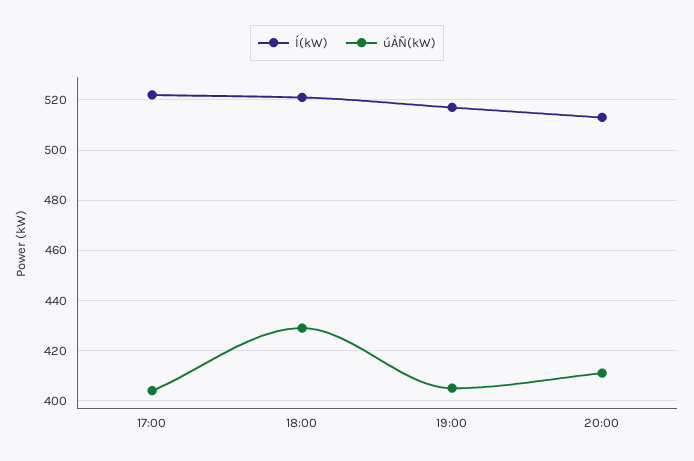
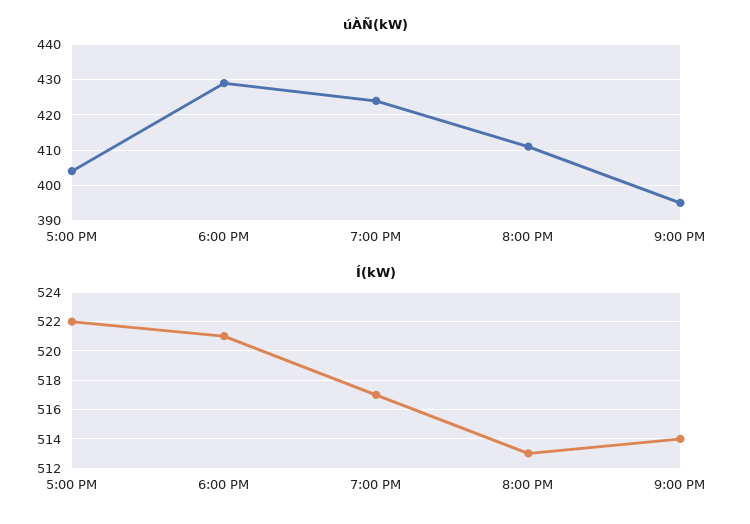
úÀÑ(kW), 19:00: 405 -> 425
úÀÑ(kW), 9:00 PM: none -> 395
Í(kW), 9:00 PM: none -> 514

